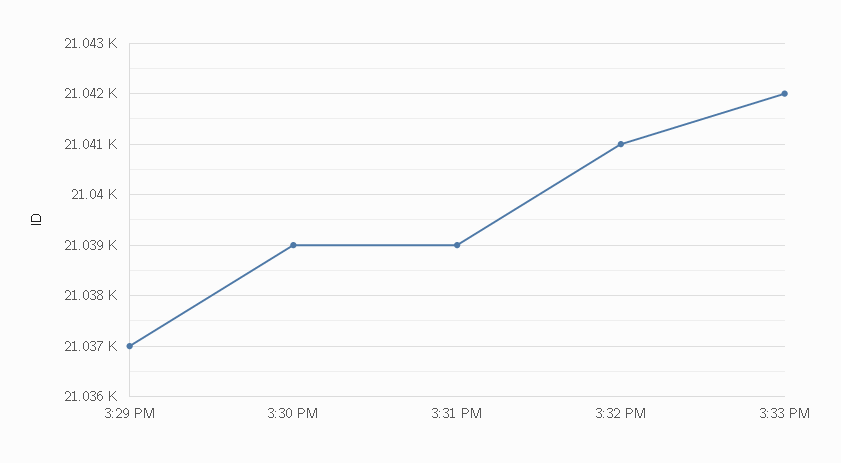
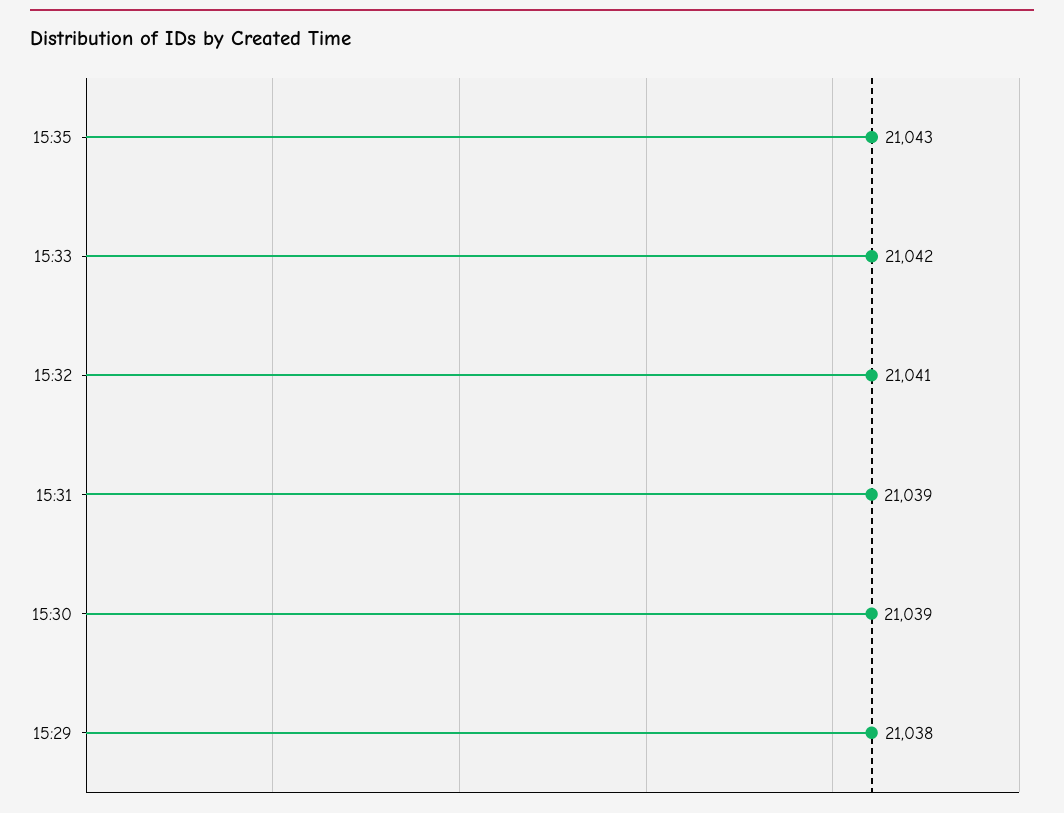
3:29 PM: 21037 -> 21038
15:35: none -> 21043

